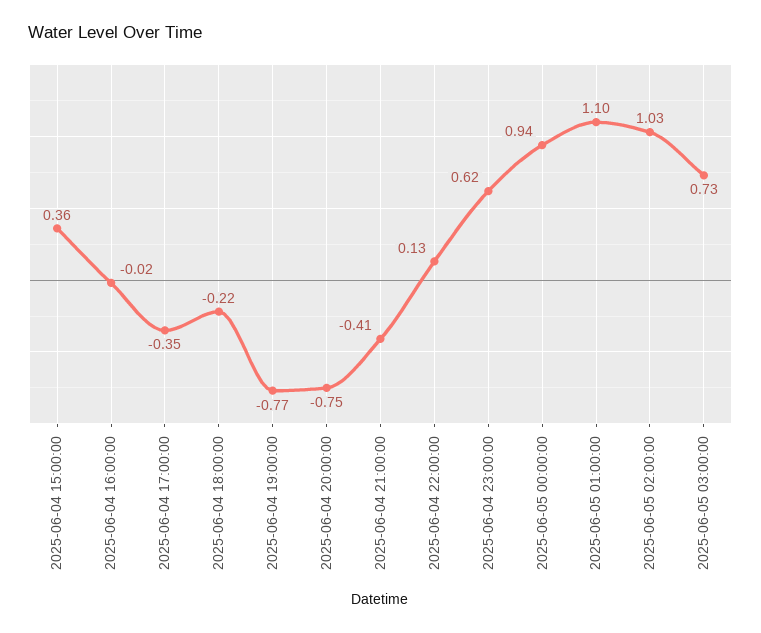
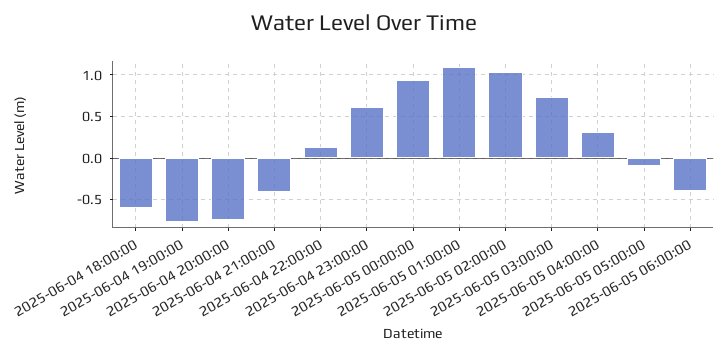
2025-06-04 15:00:00: 0.36 -> none
2025-06-04 16:00:00: -0.02 -> none
2025-06-04 17:00:00: -0.35 -> none
2025-06-04 18:00:00: -0.22 -> -0.6
2025-06-05 04:00:00: none -> 0.3
2025-06-05 05:00:00: none -> -0.1
2025-06-05 06:00:00: none -> -0.4

